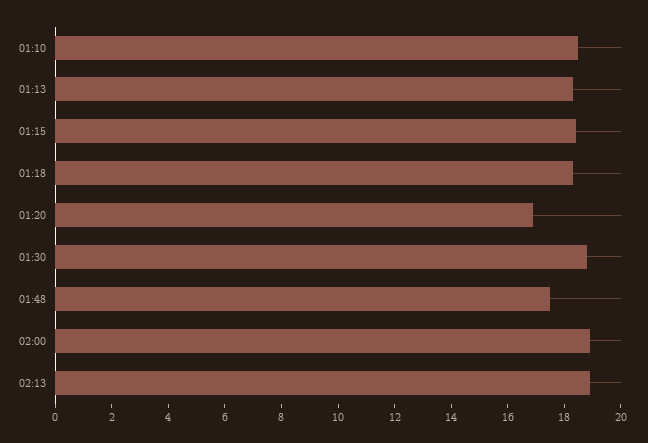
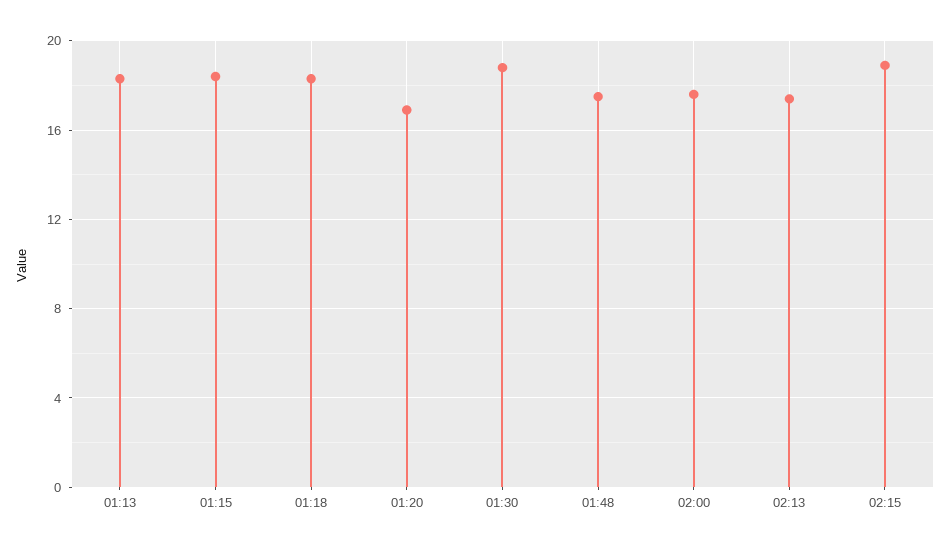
01:10: 18.5 -> none
02:00: 19 -> 17.5
02:13: 19 -> 17.5
02:15: none -> 19

